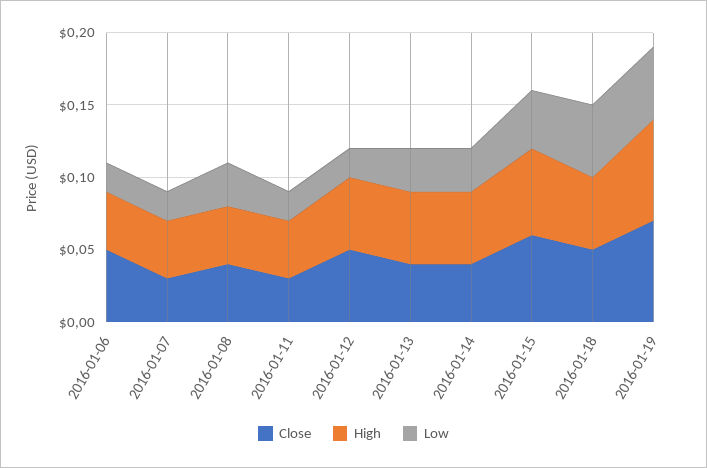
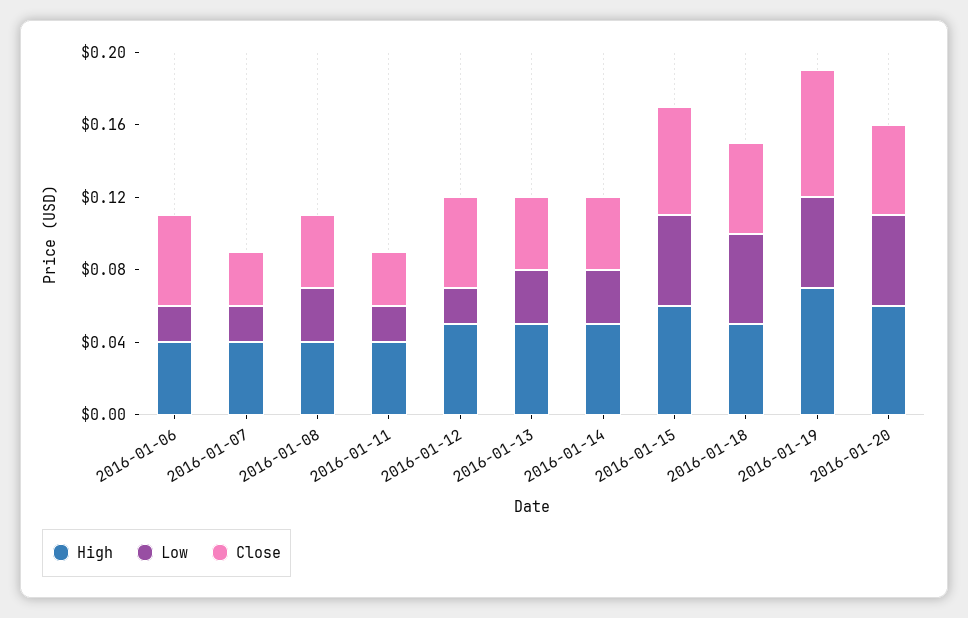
Low, 2016-01-15: 0.04 -> 0.05
High, 2016-01-20: none -> 0.06
Low, 2016-01-20: none -> 0.05
Close, 2016-01-20: none -> 0.05

